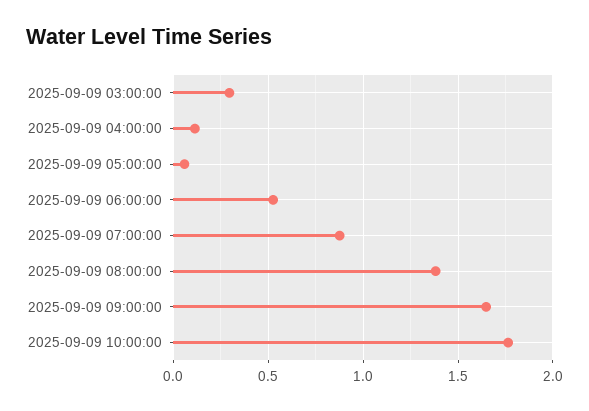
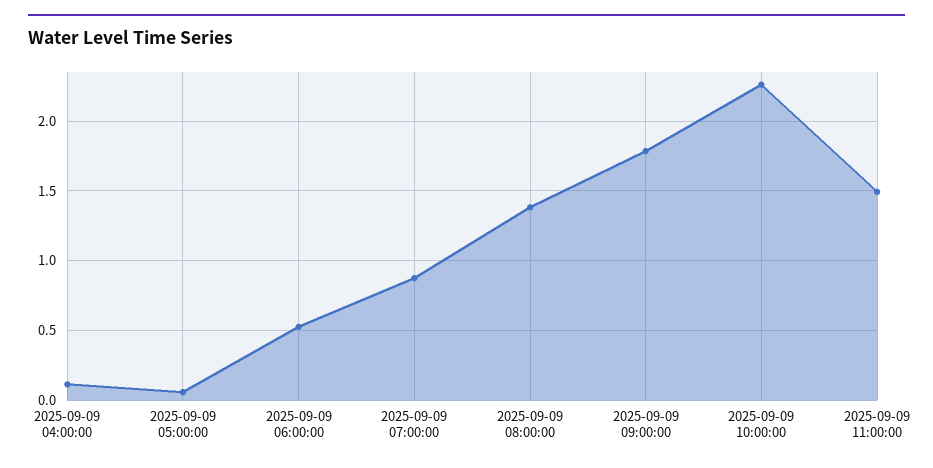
2025-09-09 03:00:00: 0.3 -> none
2025-09-09 09:00:00: 1.65 -> 1.8
2025-09-09 10:00:00: 1.75 -> 2.25
2025-09-09 11:00:00: none -> 1.5

